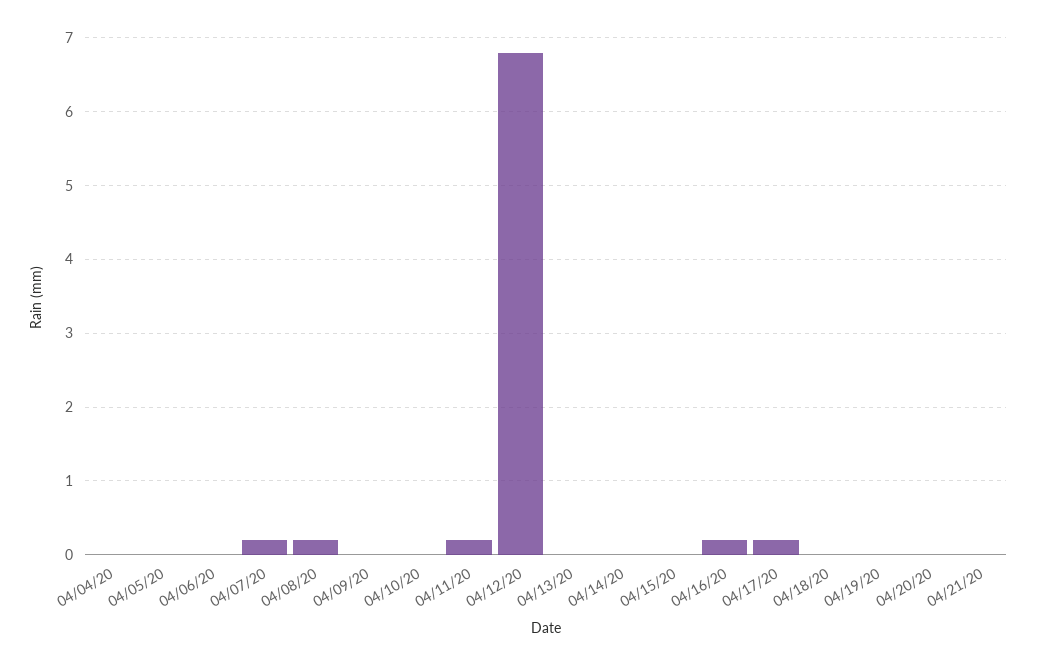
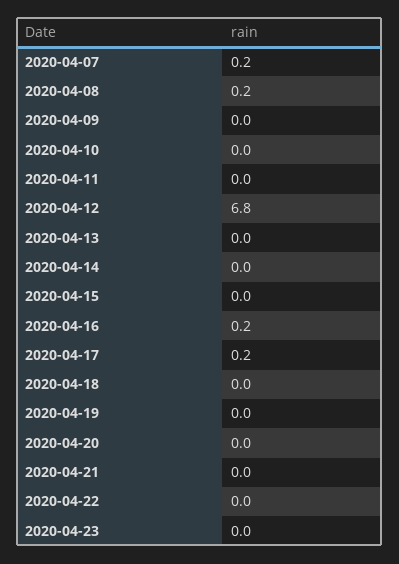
04/04/20: 0 -> none
04/05/20: 0 -> none
04/06/20: 0 -> none
04/11/20: 0.2 -> 0
2020-04-22: none -> 0
2020-04-23: none -> 0

